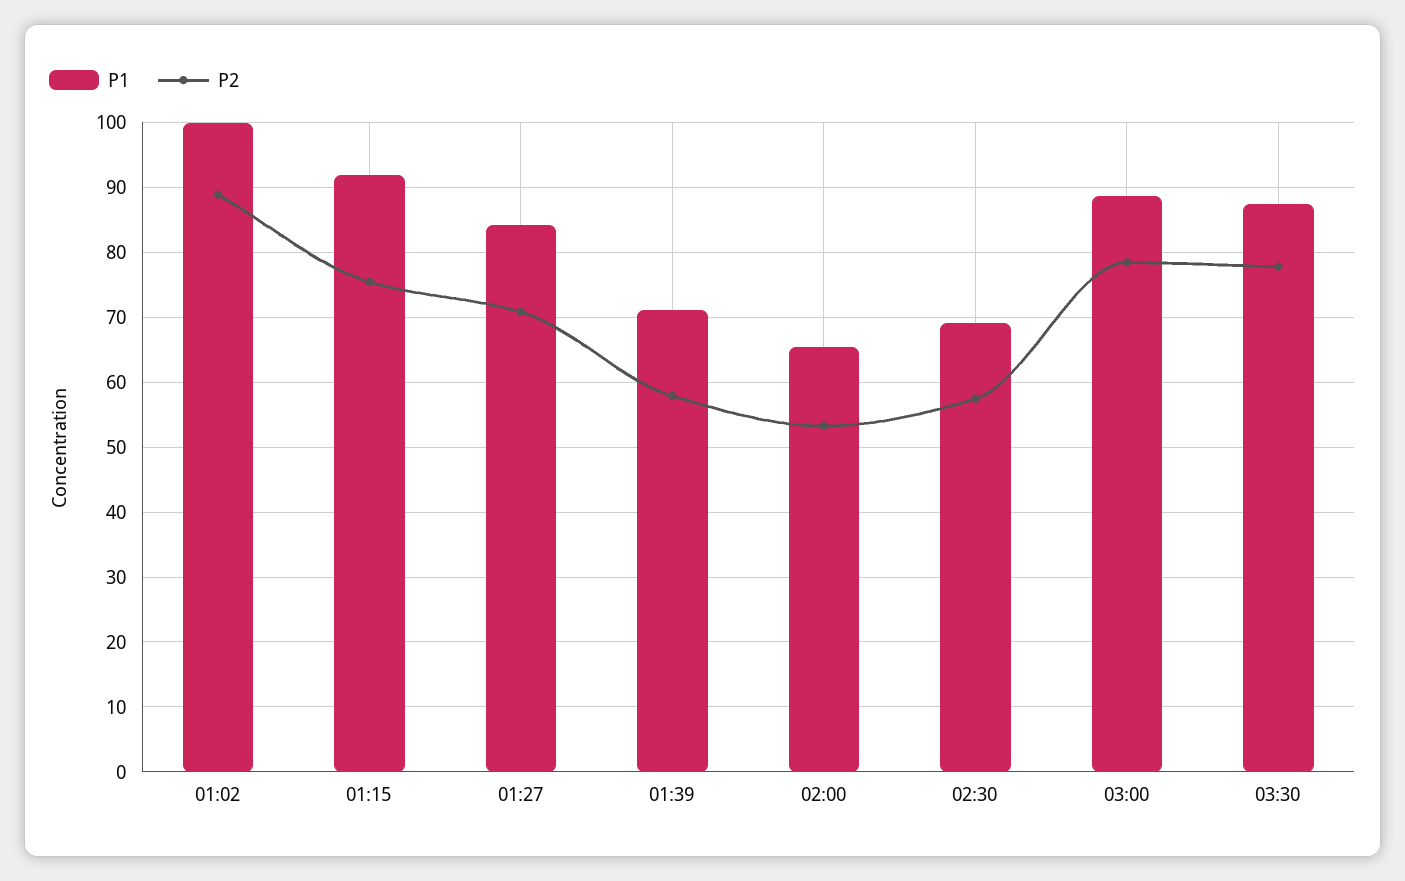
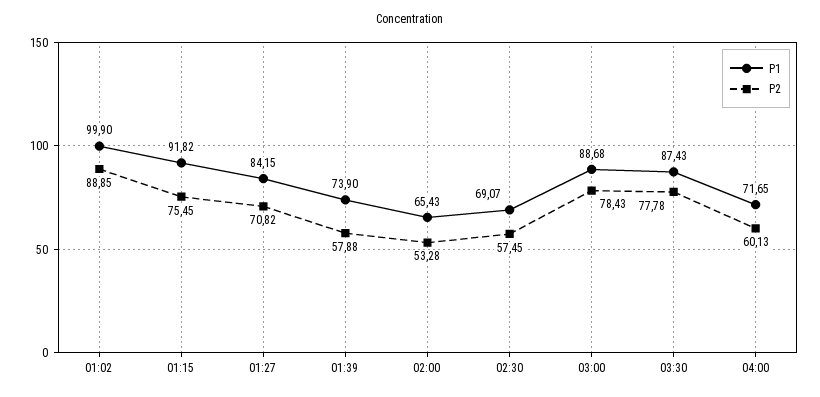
P1, 01:39: 71 -> 73.9
P1, 04:00: none -> 71.65
P2, 04:00: none -> 60.13

